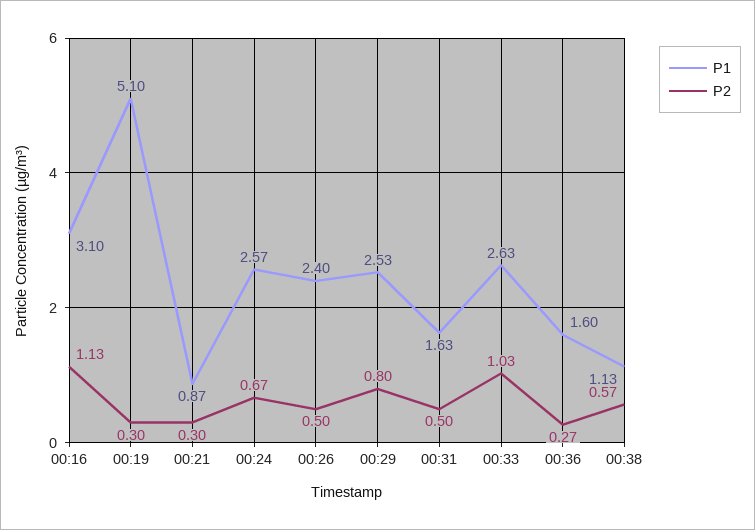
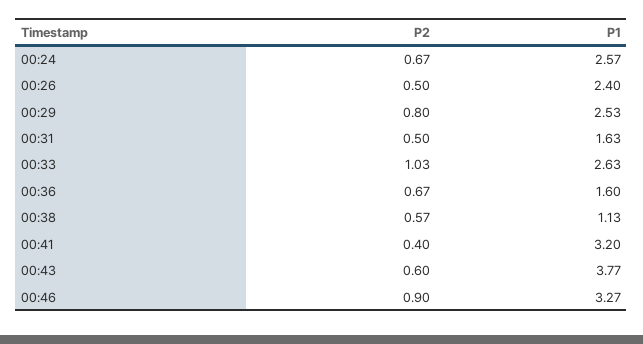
P1, 00:16: 3.1 -> none
P2, 00:16: 1.13 -> none
P1, 00:19: 5.1 -> none
P2, 00:19: 0.3 -> none
P1, 00:21: 0.87 -> none
P2, 00:21: 0.3 -> none
P2, 00:36: 0.27 -> 0.67
P2, 00:41: none -> 0.4
P1, 00:41: none -> 3.2
P2, 00:43: none -> 0.6
P1, 00:43: none -> 3.77
P2, 00:46: none -> 0.9
P1, 00:46: none -> 3.27

